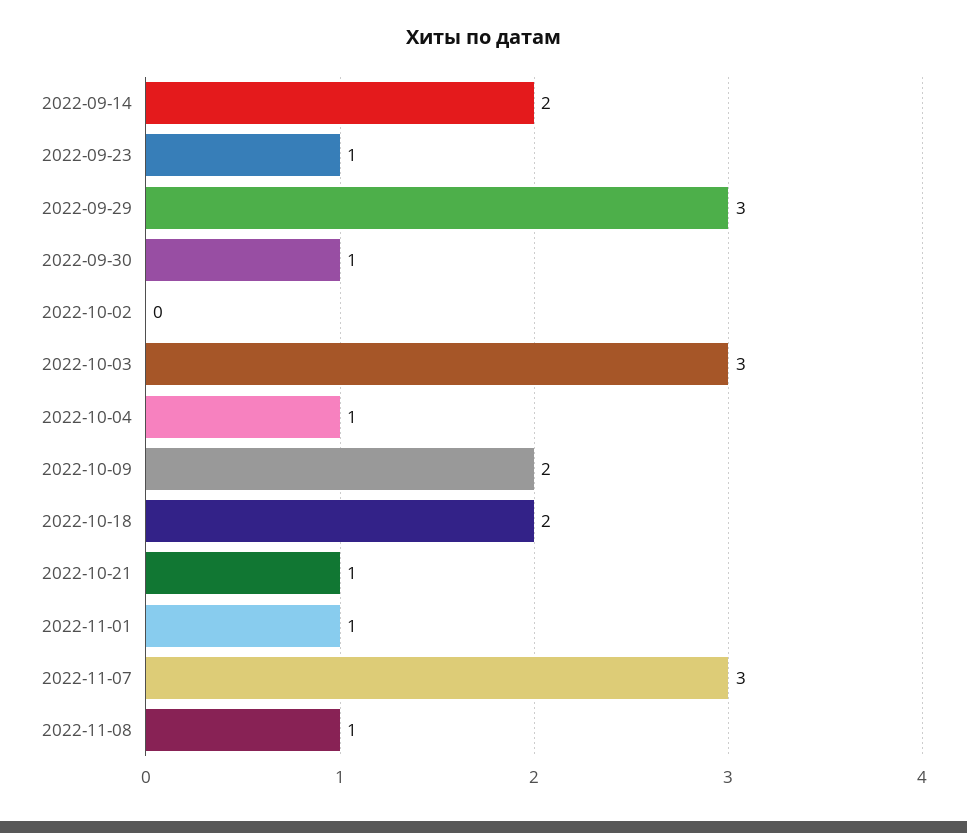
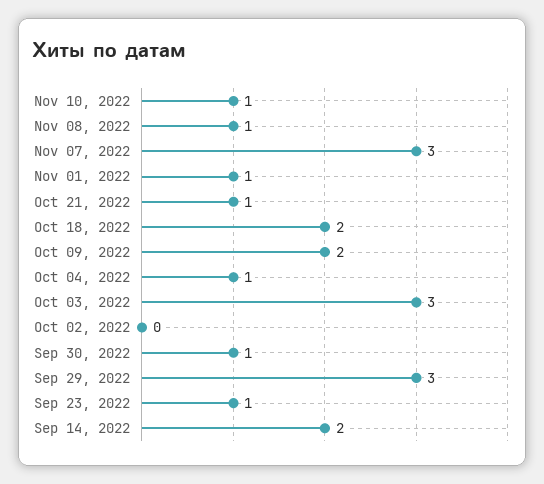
Nov 10, 2022: none -> 1

